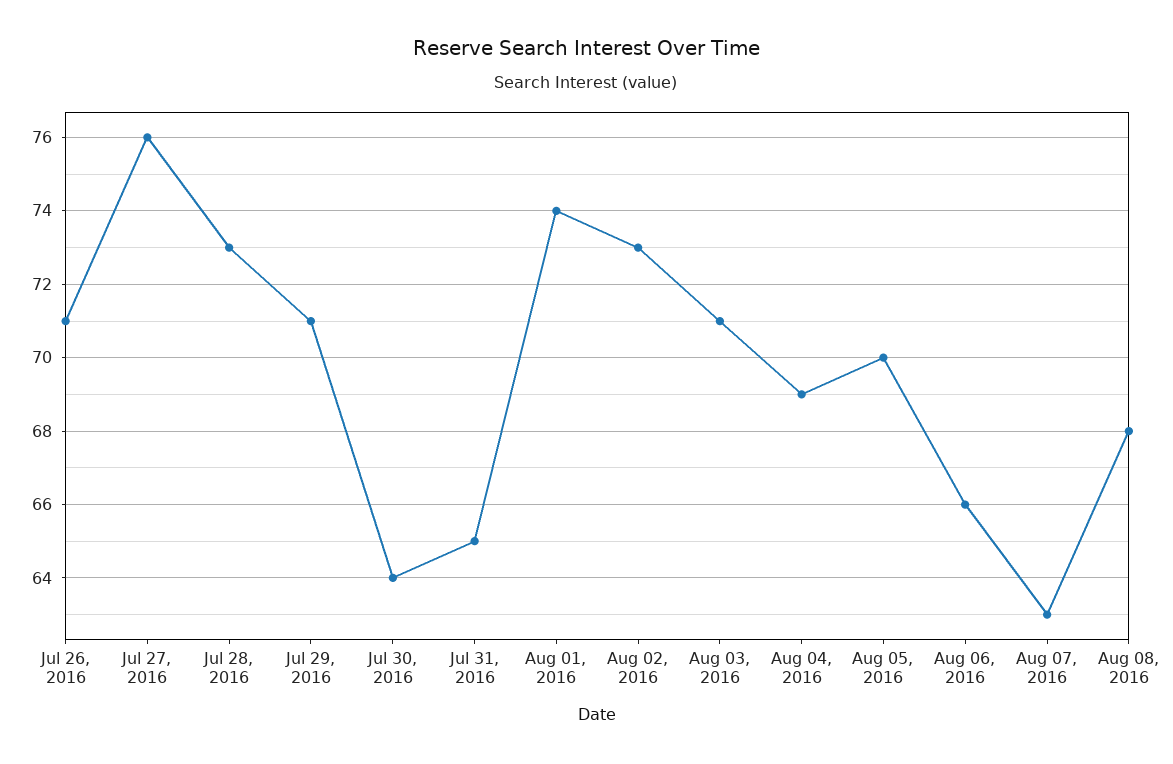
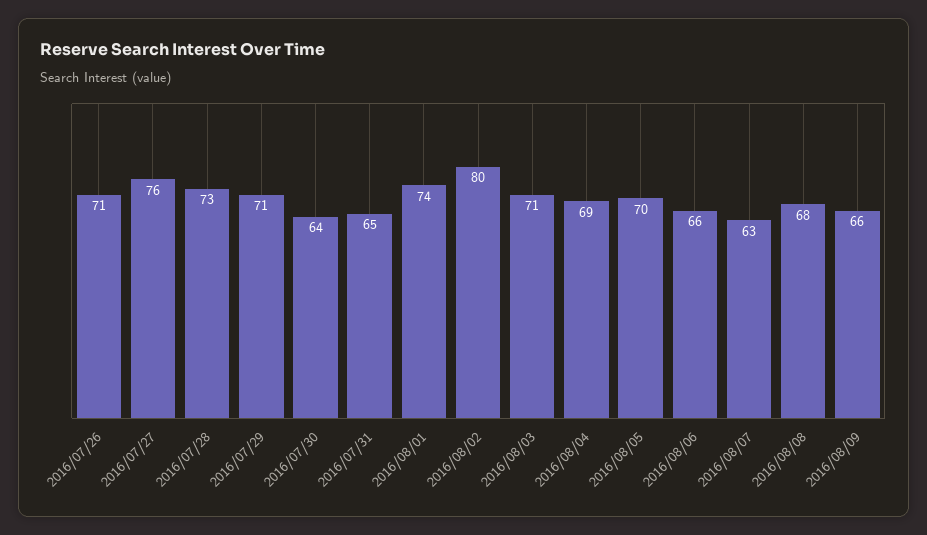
Aug 02, 2016: 73 -> 80
2016/08/09: none -> 66

